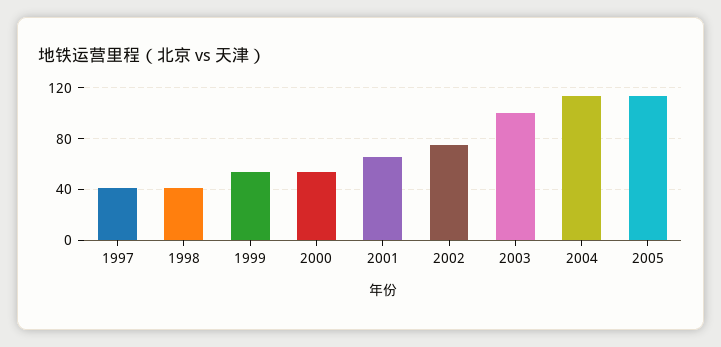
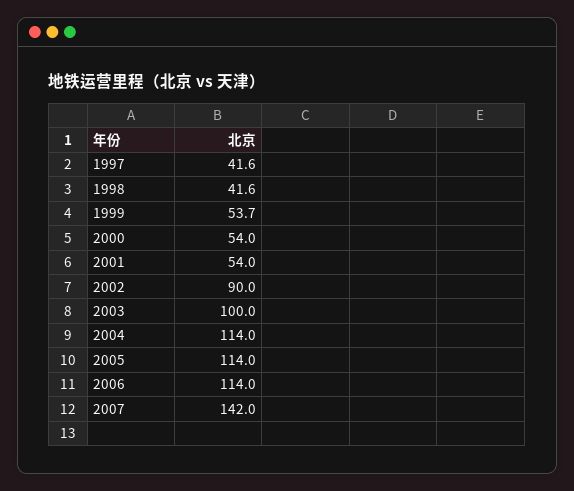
2001: 65 -> 54
2002: 75 -> 90
2006: none -> 114
2007: none -> 142

